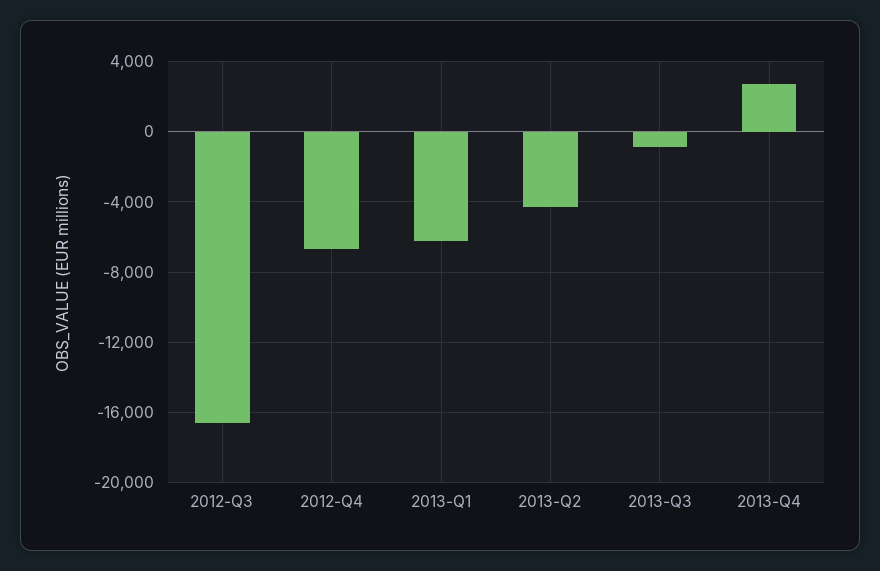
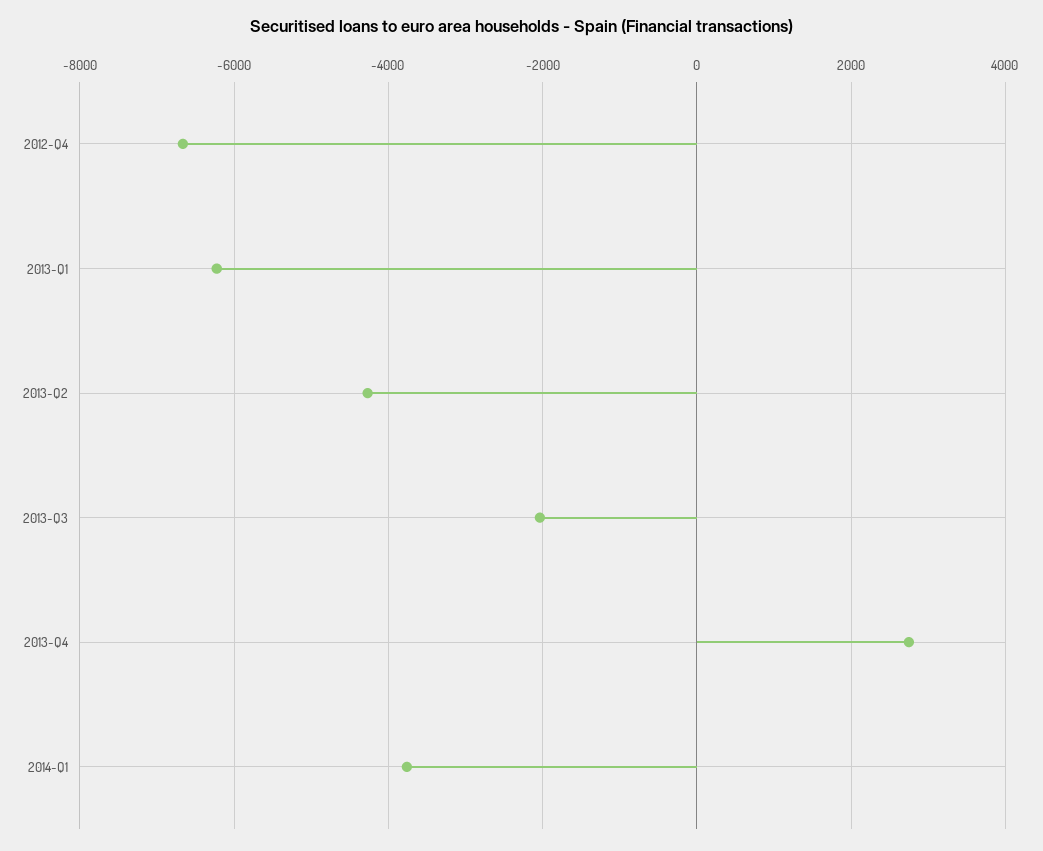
2012-Q3: -16500 -> none
2013-Q3: -1000 -> -2000
2014-Q1: none -> -3800

